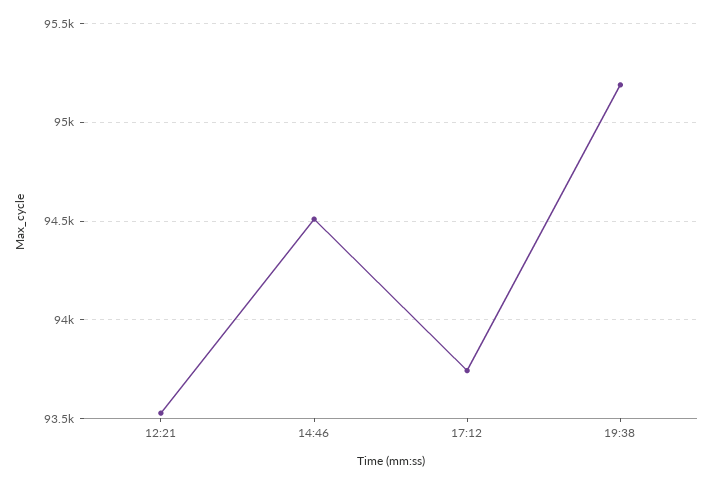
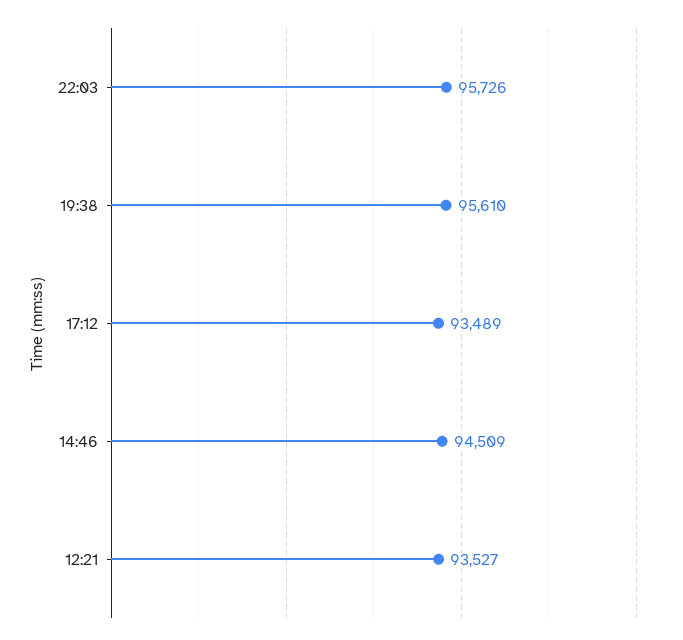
17:12: 93750 -> 93489
19:38: 95200 -> 95610
22:03: none -> 95726

